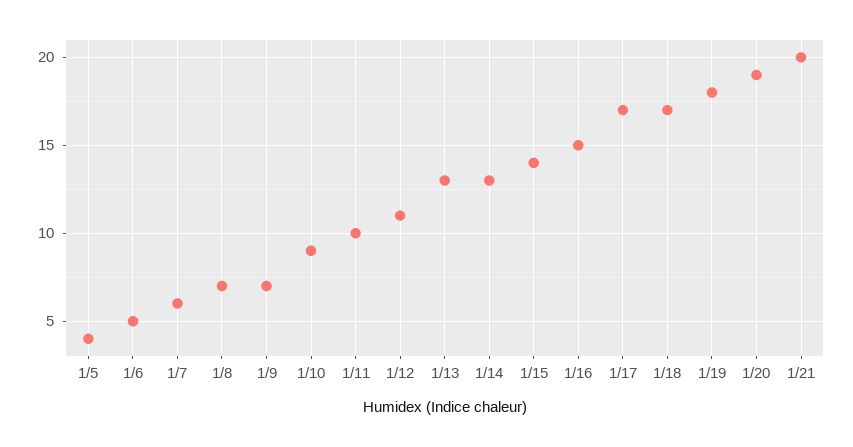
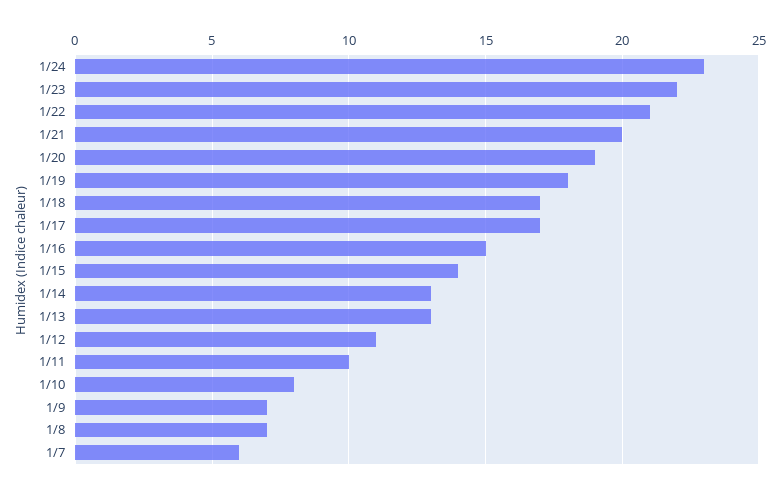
1/5: 4 -> none
1/6: 5 -> none
1/10: 9 -> 8
1/24: none -> 23
1/23: none -> 22
1/22: none -> 21

